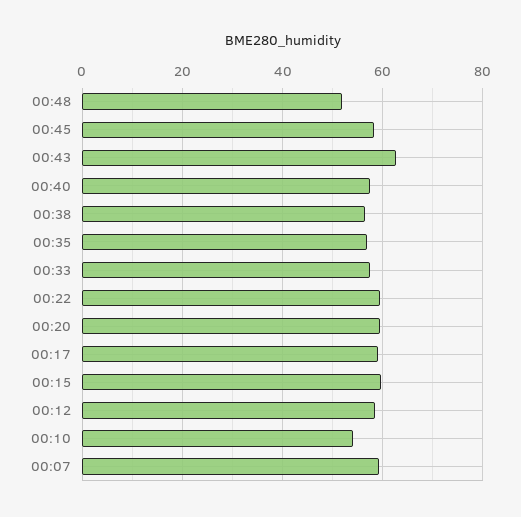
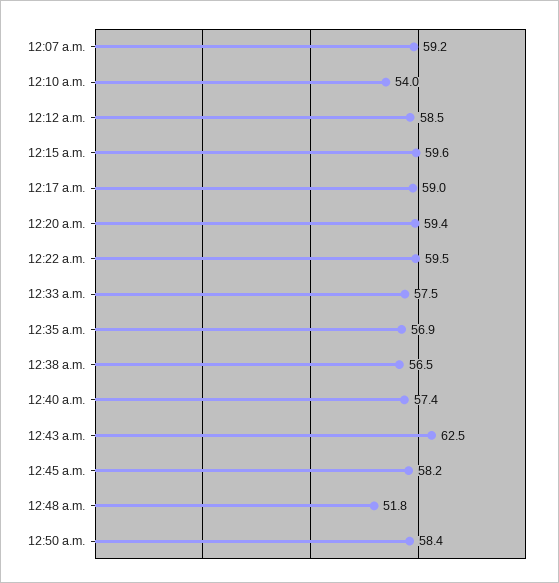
12:50 a.m.: none -> 58.4

